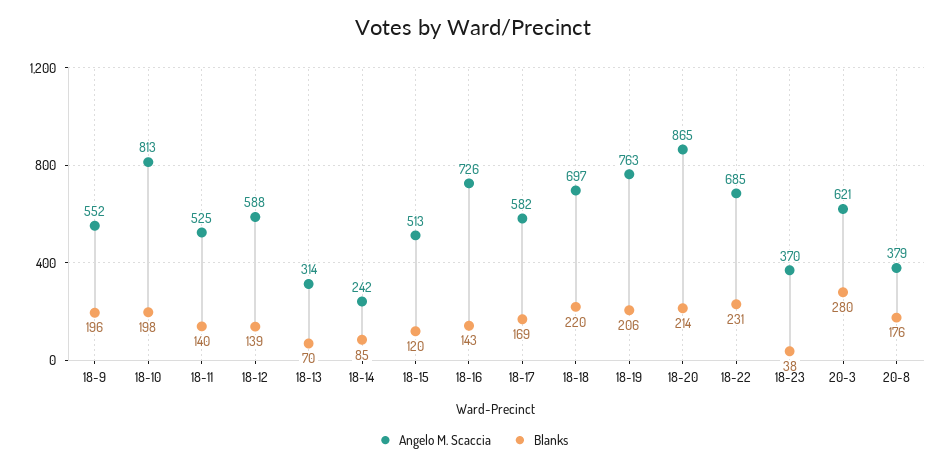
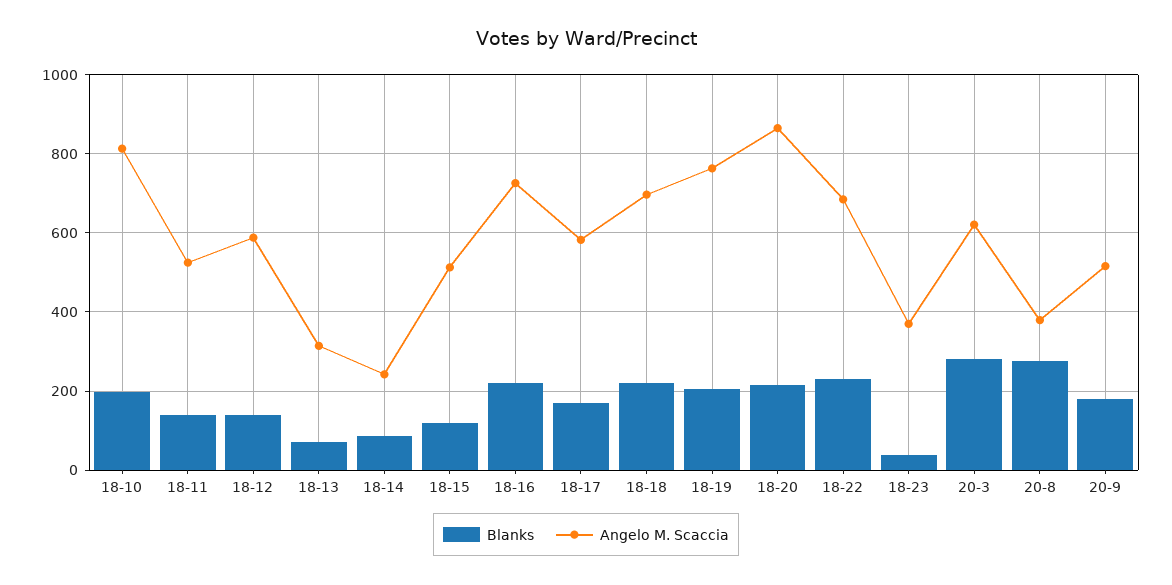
Angelo M. Scaccia, 18-9: 552 -> none
Blanks, 18-9: 196 -> none
Blanks, 18-16: 143 -> 220
Blanks, 20-8: 176 -> 280
Blanks, 20-9: none -> 180
Angelo M. Scaccia, 20-9: none -> 520

